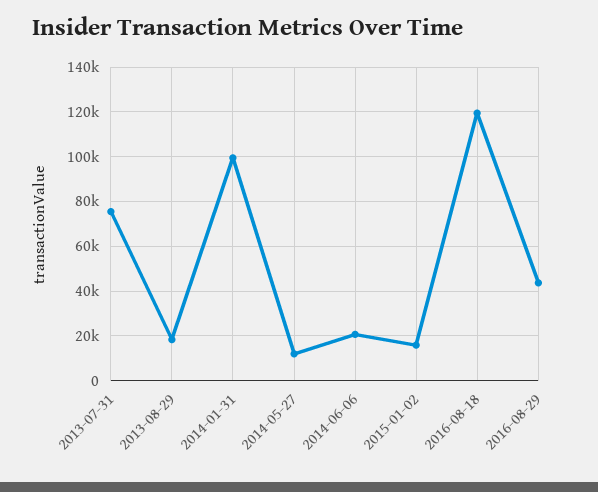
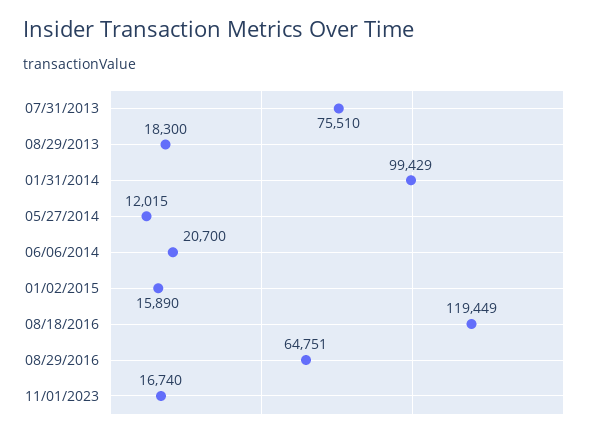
2016-08-29: 45000 -> 64751
11/01/2023: none -> 16740

